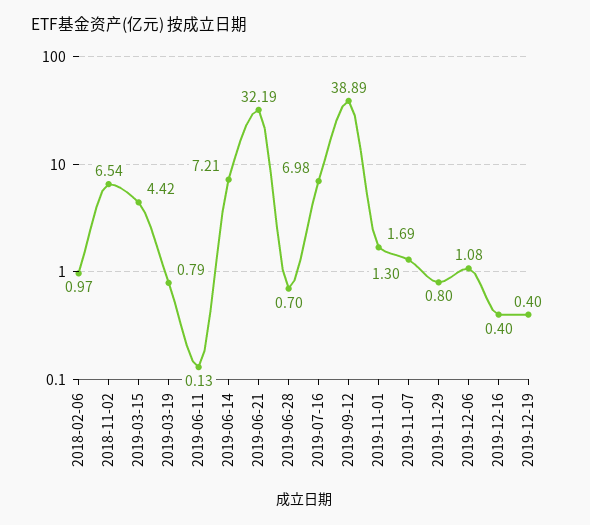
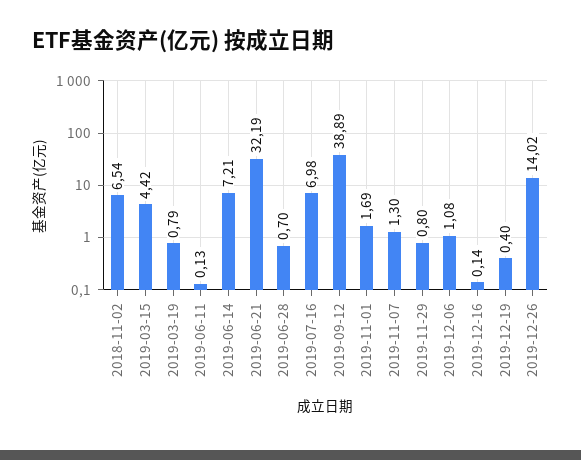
2018-02-06: 0.97 -> none
2019-12-16: 0.4 -> 0.14
2019-12-26: none -> 14.02

